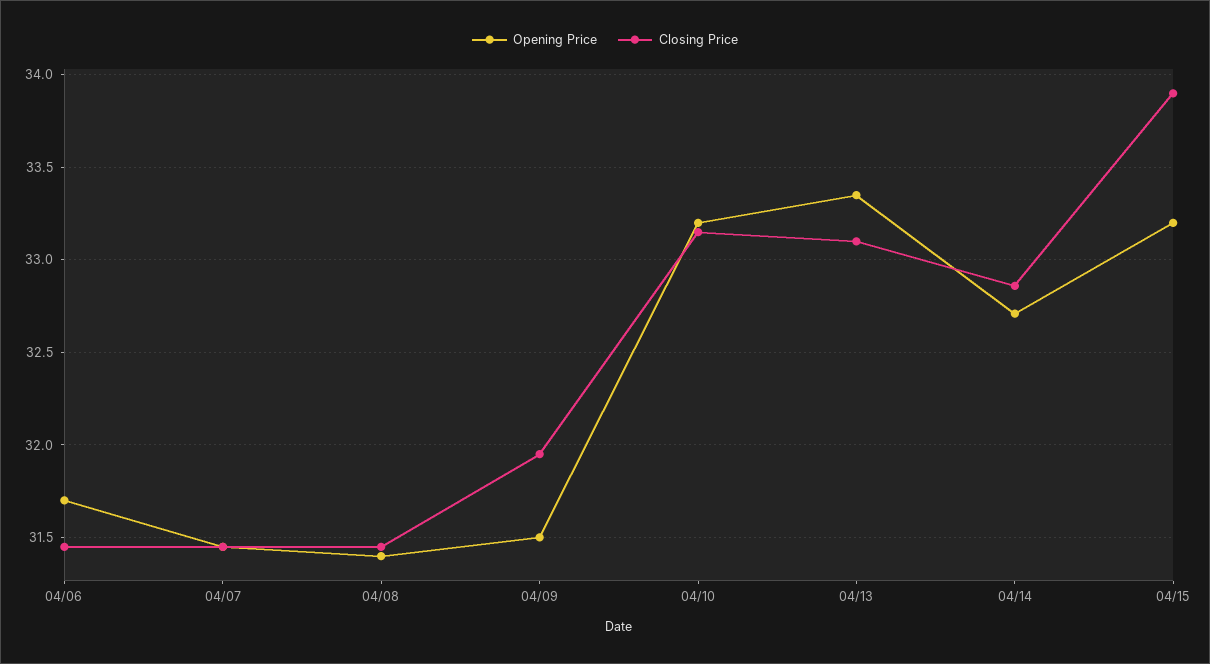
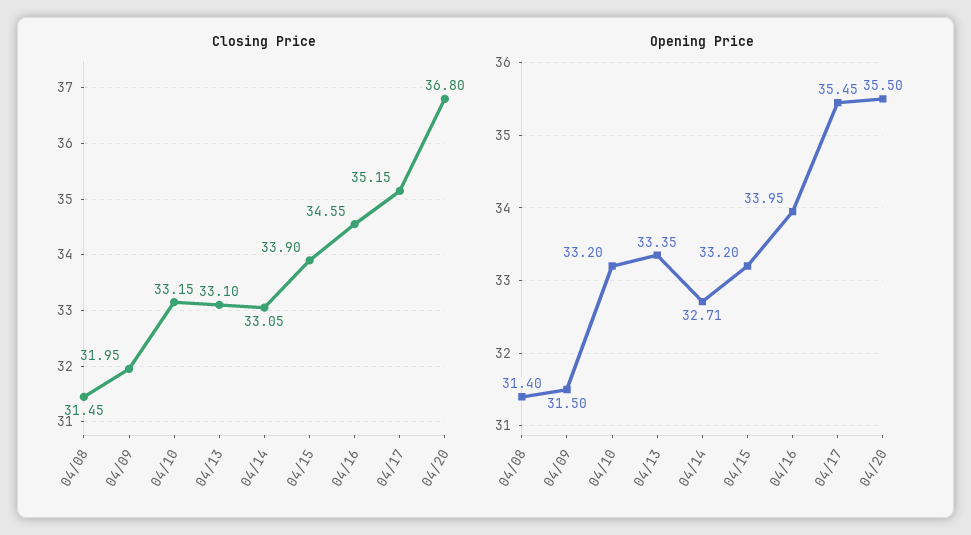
Opening Price, 04/06: 31.7 -> none
Closing Price, 04/06: 31.45 -> none
Opening Price, 04/07: 31.45 -> none
Closing Price, 04/07: 31.45 -> none
Closing Price, 04/14: 32.85 -> 33.05
Closing Price, 04/16: none -> 34.55
Closing Price, 04/17: none -> 35.15
Closing Price, 04/20: none -> 36.8
Opening Price, 04/16: none -> 33.95
Opening Price, 04/17: none -> 35.45
Opening Price, 04/20: none -> 35.5

